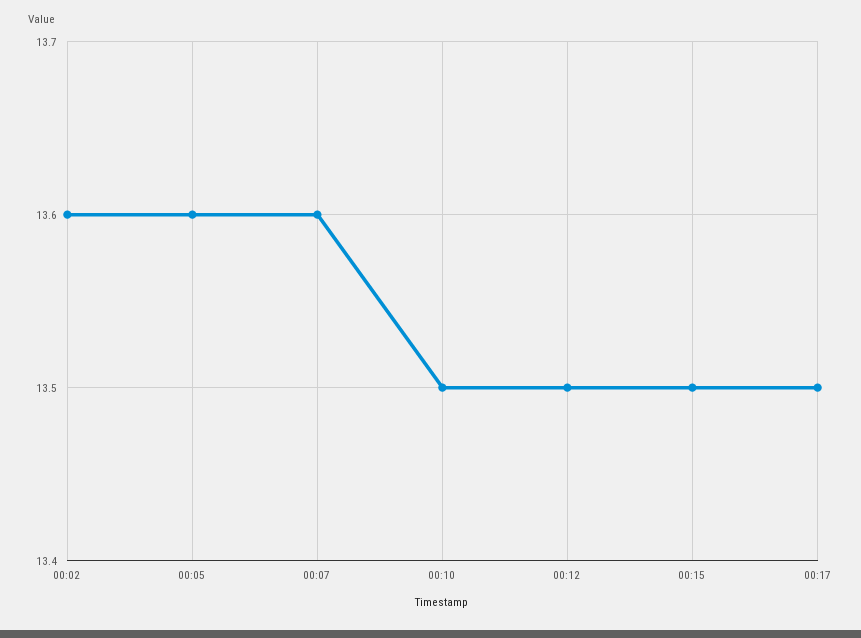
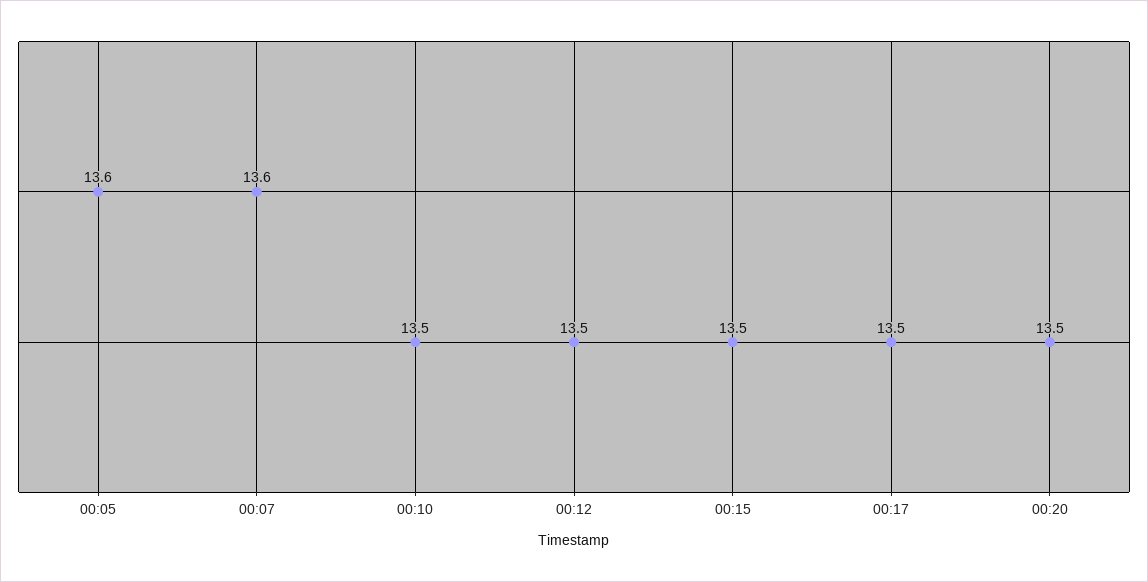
00:02: 13.6 -> none
00:20: none -> 13.5

